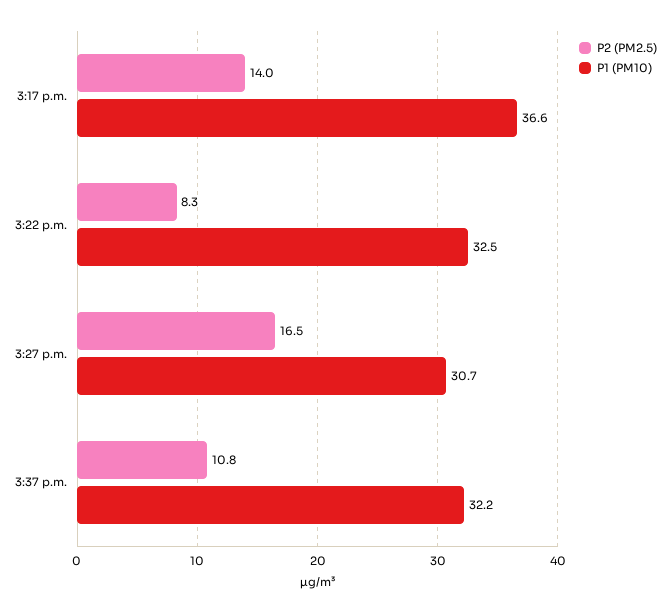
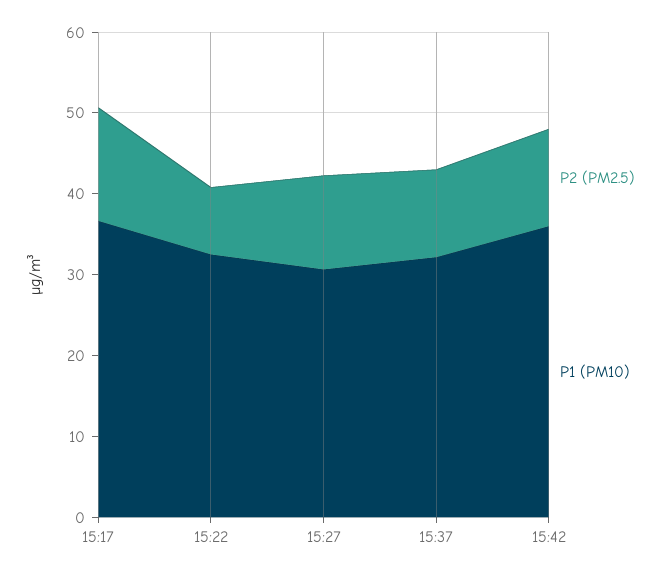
P2 (PM2.5), 3:27 p.m.: 16.5 -> 12
P2 (PM2.5), 15:42: none -> 12
P1 (PM10), 15:42: none -> 36

